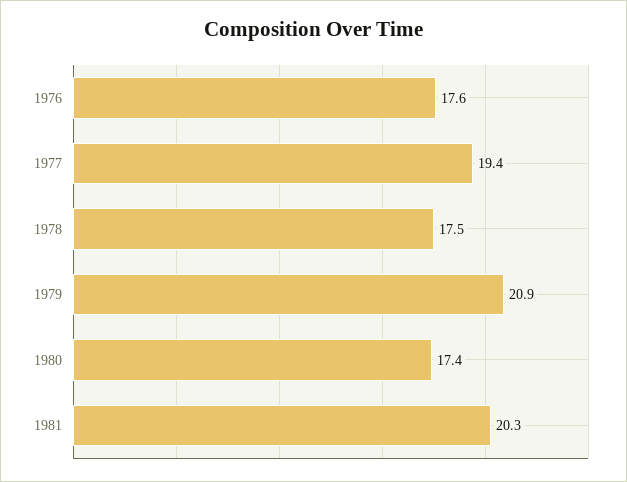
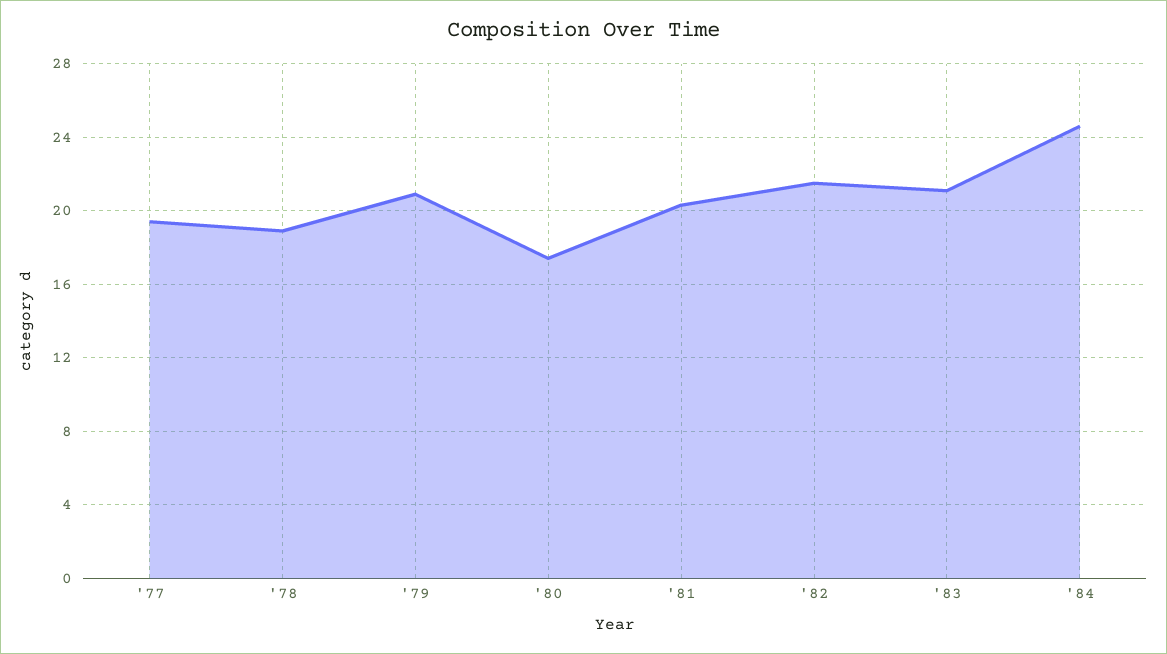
1976: 17.6 -> none
1978: 17.5 -> 19
'82: none -> 21.5
'83: none -> 21
'84: none -> 24.5

